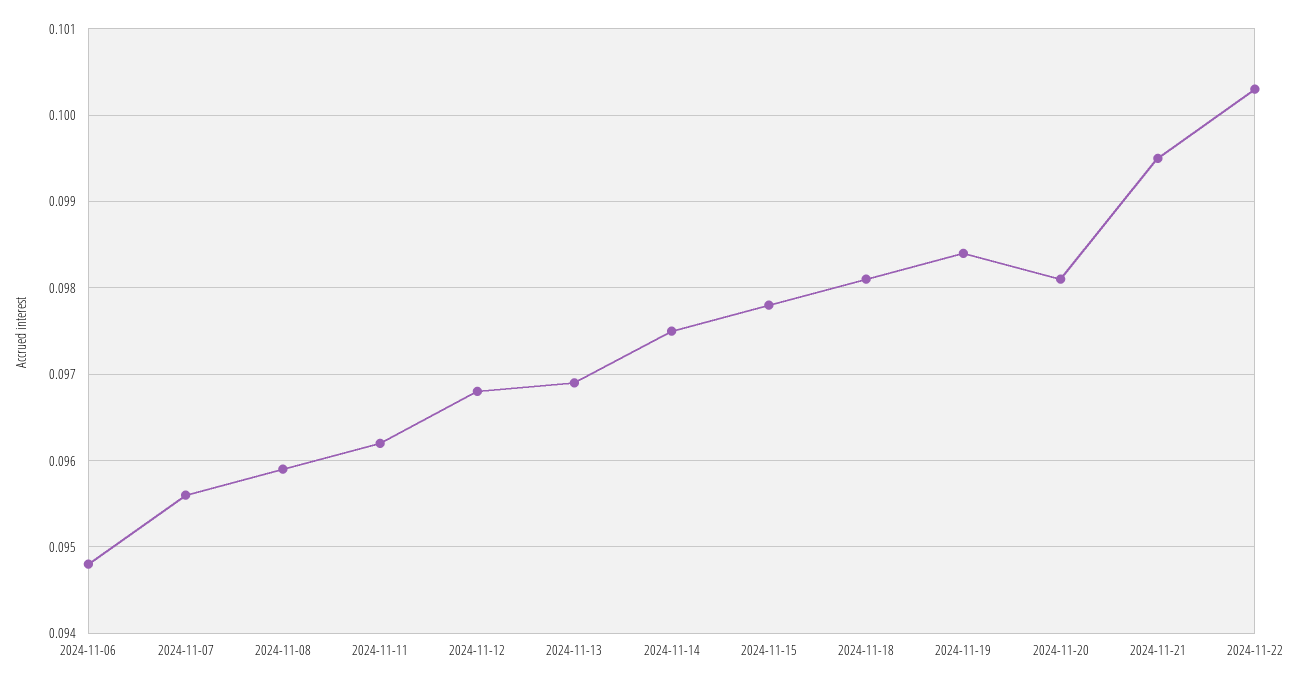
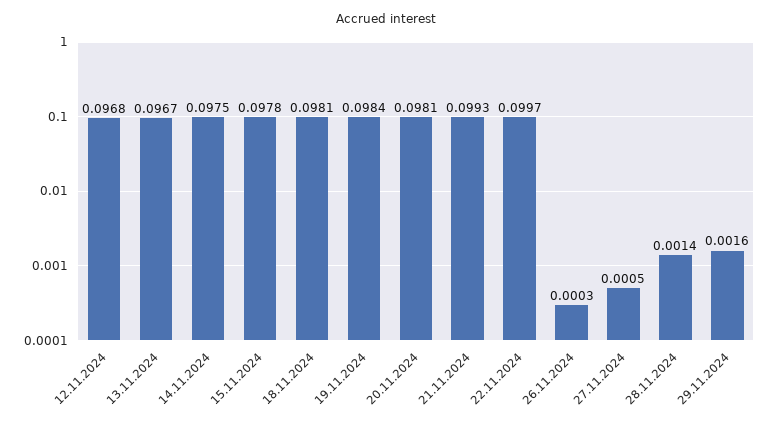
2024-11-06: 0.0948 -> none
2024-11-07: 0.0956 -> none
2024-11-08: 0.0959 -> none
2024-11-11: 0.0962 -> none
2024-11-13: 0.0969 -> 0.0967
2024-11-21: 0.0995 -> 0.0993
2024-11-22: 0.1003 -> 0.0997
26.11.2024: none -> 0.0003
27.11.2024: none -> 0.0005
28.11.2024: none -> 0.0014
29.11.2024: none -> 0.0016

